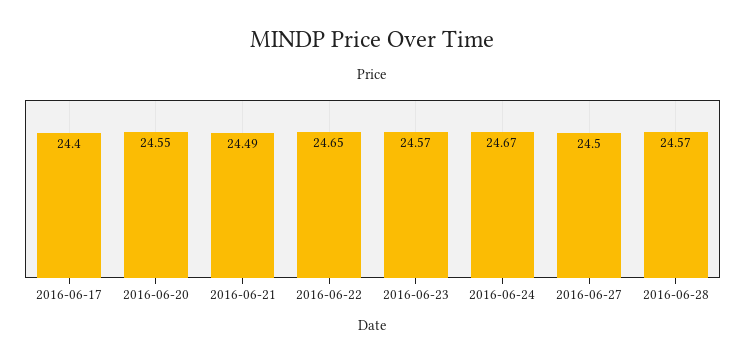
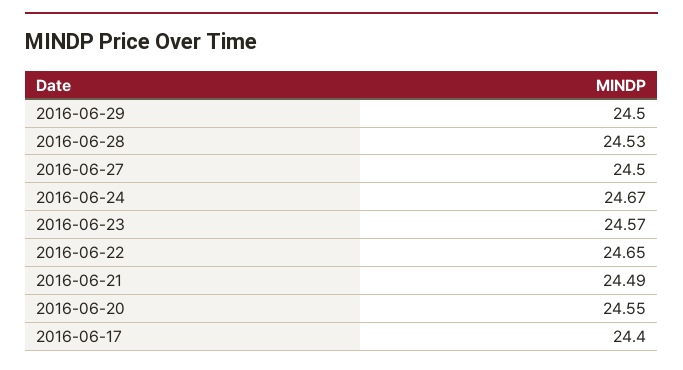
2016-06-28: 24.57 -> 24.53
2016-06-29: none -> 24.5

